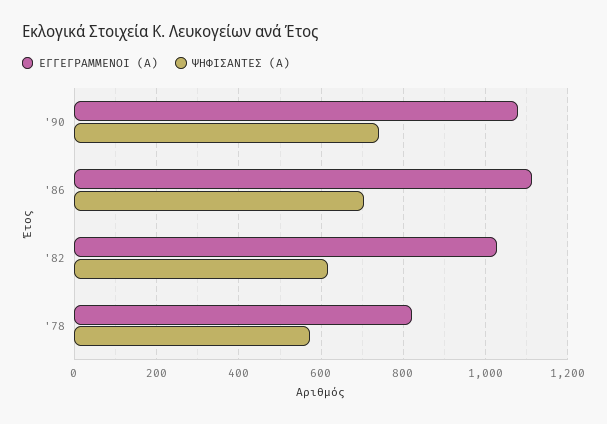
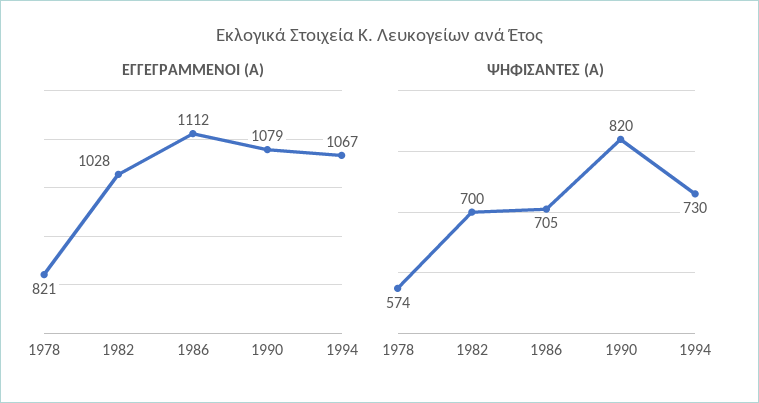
ΨΗΦΙΣΑΝΤΕΣ (Α), '90: 740 -> 820
ΨΗΦΙΣΑΝΤΕΣ (Α), '82: 620 -> 700
ΕΓΓΕΓΡΑΜΜΕΝΟΙ (Α), 1994: none -> 1067
ΨΗΦΙΣΑΝΤΕΣ (Α), 1994: none -> 730

